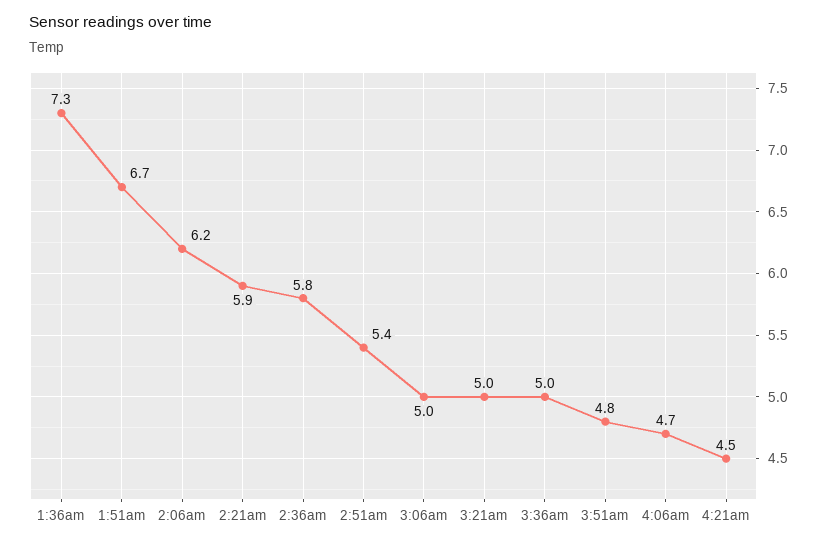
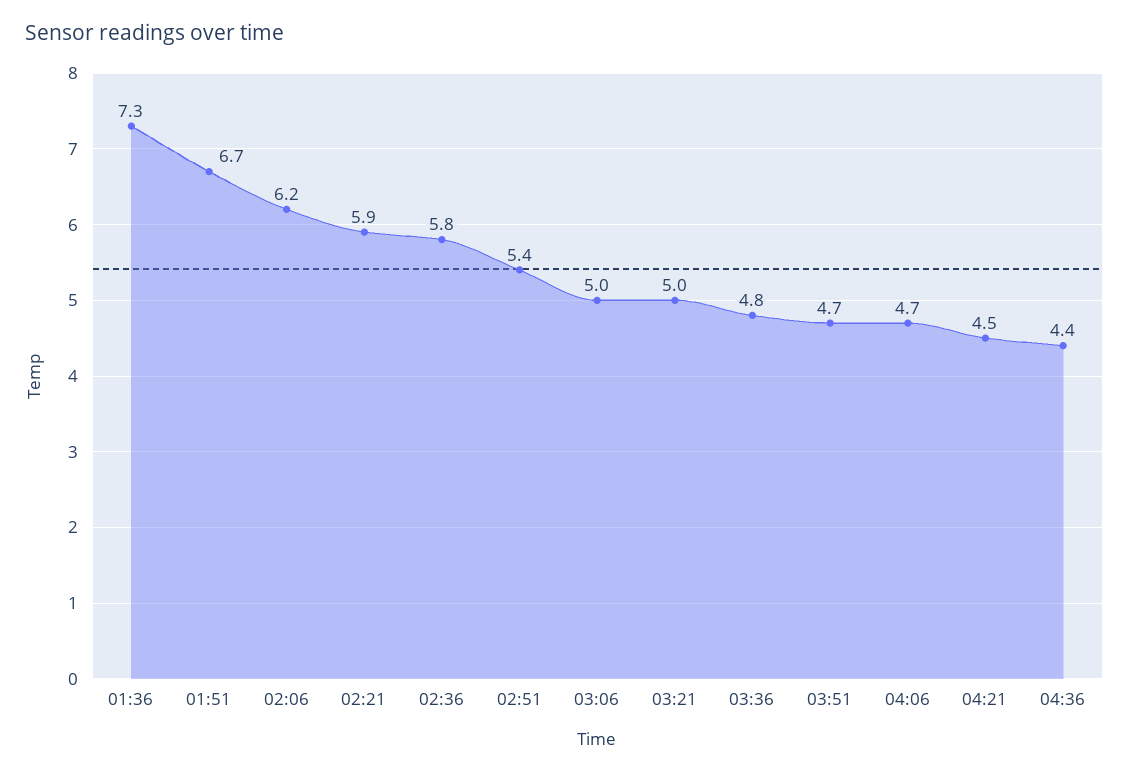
3:36am: 5 -> 4.8
3:51am: 4.8 -> 4.7
04:36: none -> 4.4

